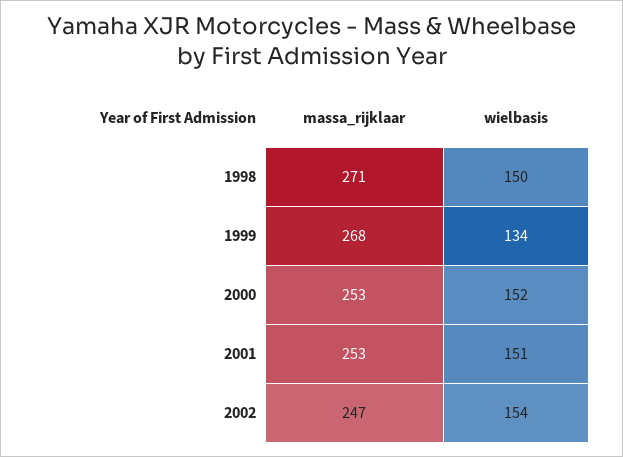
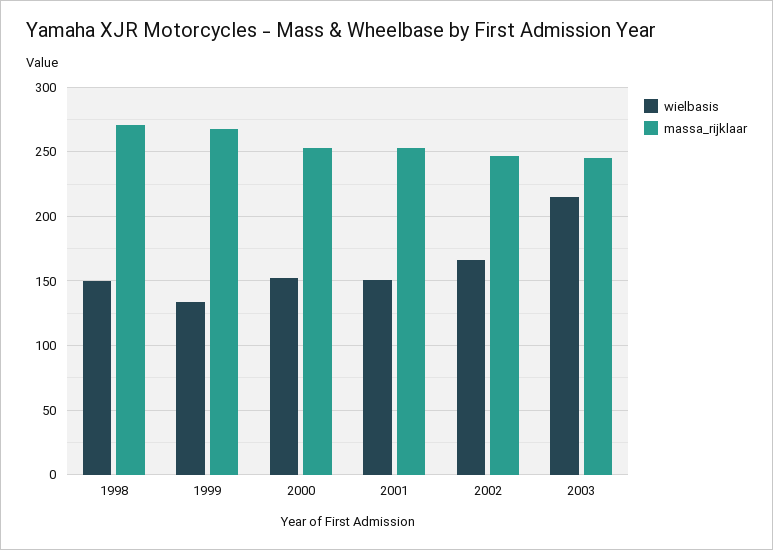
wielbasis, 2002: 154 -> 165
wielbasis, 2003: none -> 215
massa_rijklaar, 2003: none -> 245

